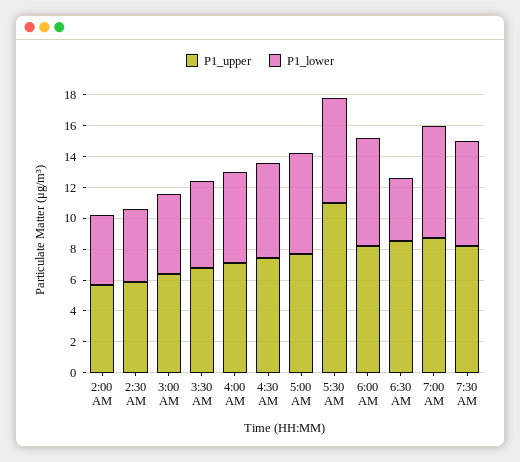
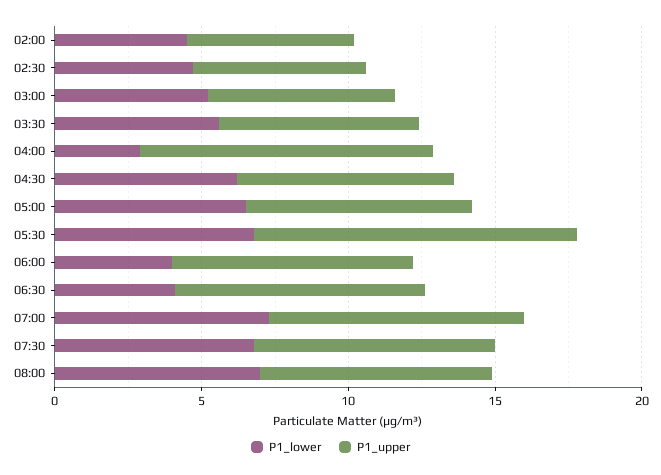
P1_upper, 4:00 AM: 7 -> 10
P1_lower, 4:00 AM: 6 -> 3
P1_lower, 6:00 AM: 7 -> 4
P1_lower, 08:00: none -> 7
P1_upper, 08:00: none -> 8

